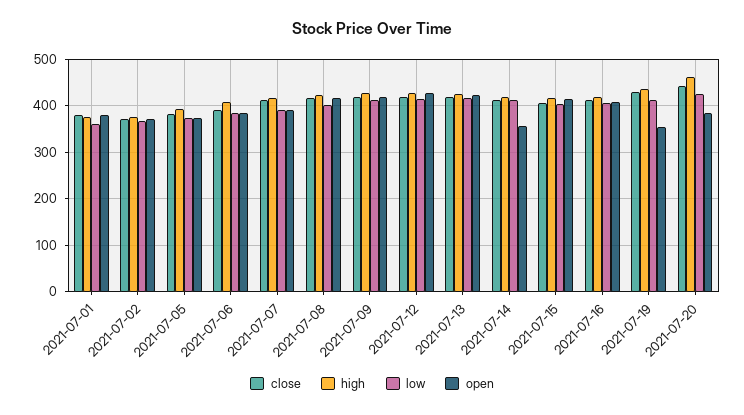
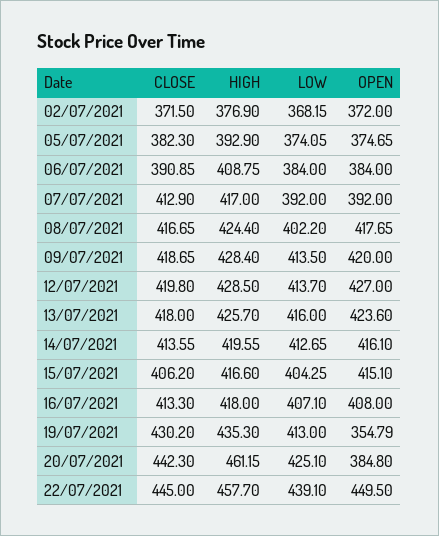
close, 2021-07-01: 380 -> none
high, 2021-07-01: 380 -> none
low, 2021-07-01: 360 -> none
open, 2021-07-01: 380 -> none
open, 2021-07-14: 360 -> 416.1
close, 22/07/2021: none -> 445
high, 22/07/2021: none -> 457.7
low, 22/07/2021: none -> 439.1
open, 22/07/2021: none -> 449.5

